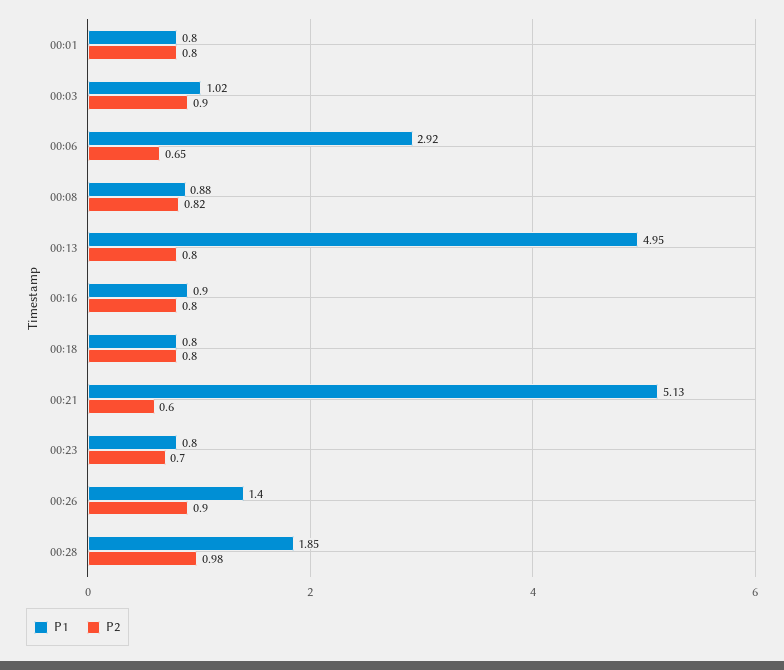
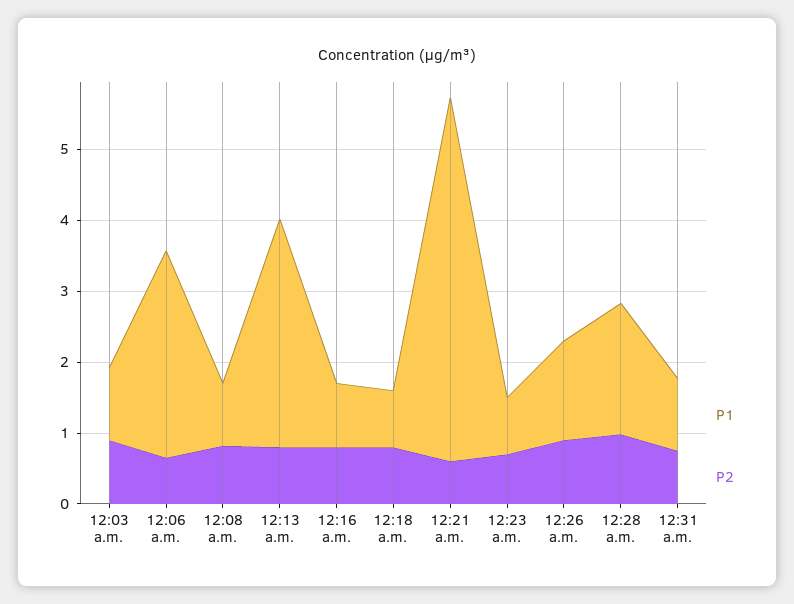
P1, 00:01: 0.8 -> none
P2, 00:01: 0.8 -> none
P1, 00:13: 4.95 -> 3.2
P1, 12:31 a.m.: none -> 1
P2, 12:31 a.m.: none -> 0.8

